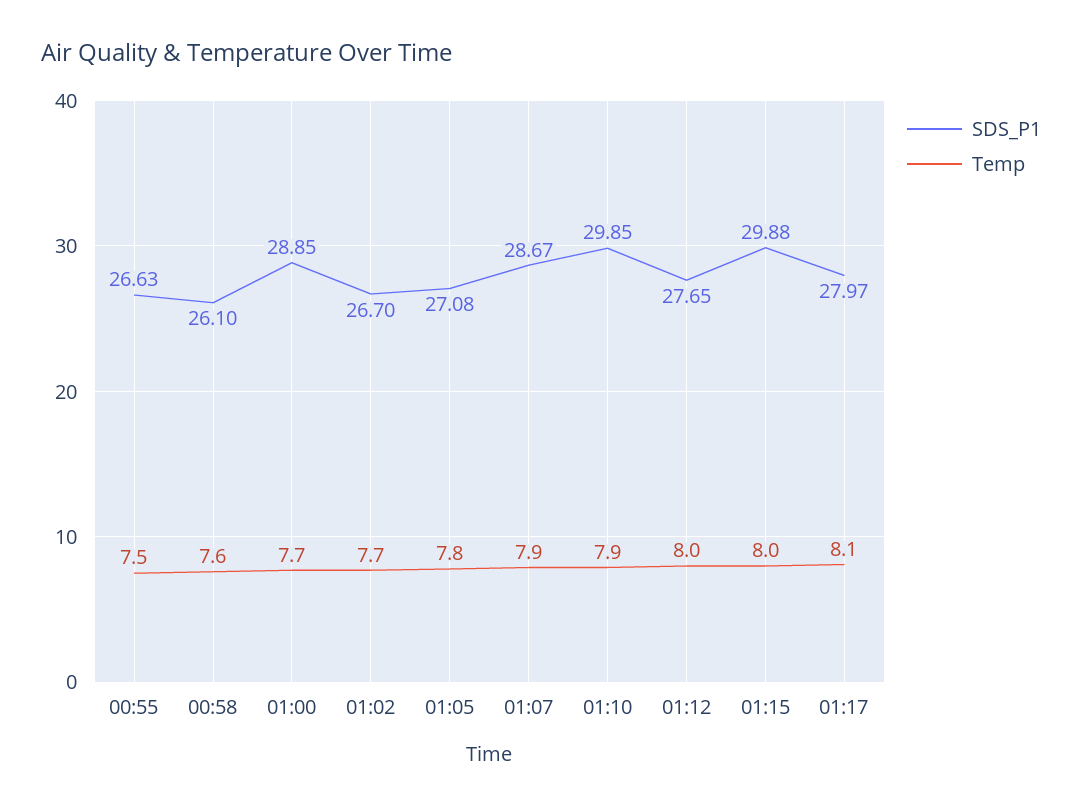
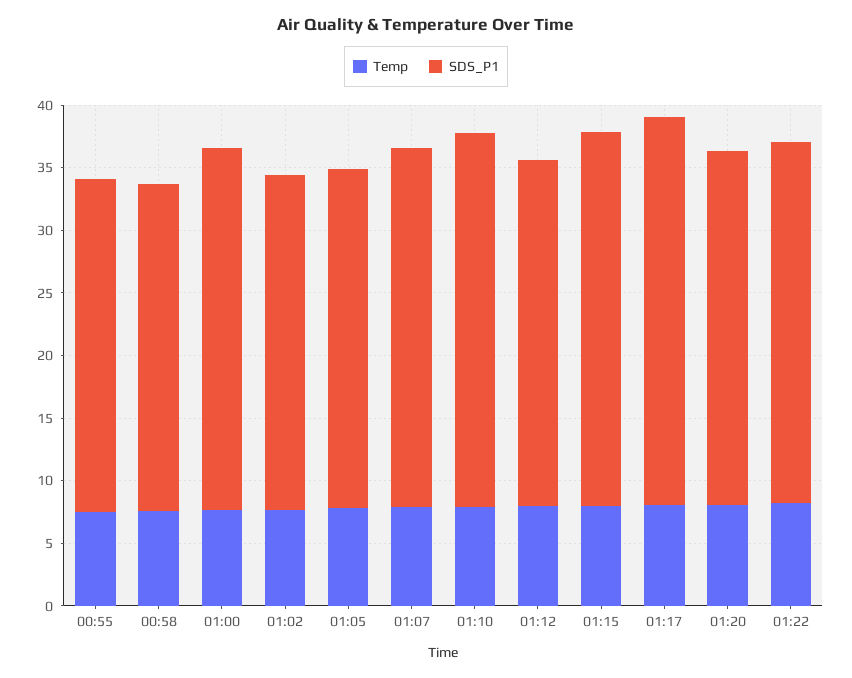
SDS_P1, 01:17: 27.97 -> 31
Temp, 01:20: none -> 8
SDS_P1, 01:20: none -> 28
Temp, 01:22: none -> 8
SDS_P1, 01:22: none -> 29

